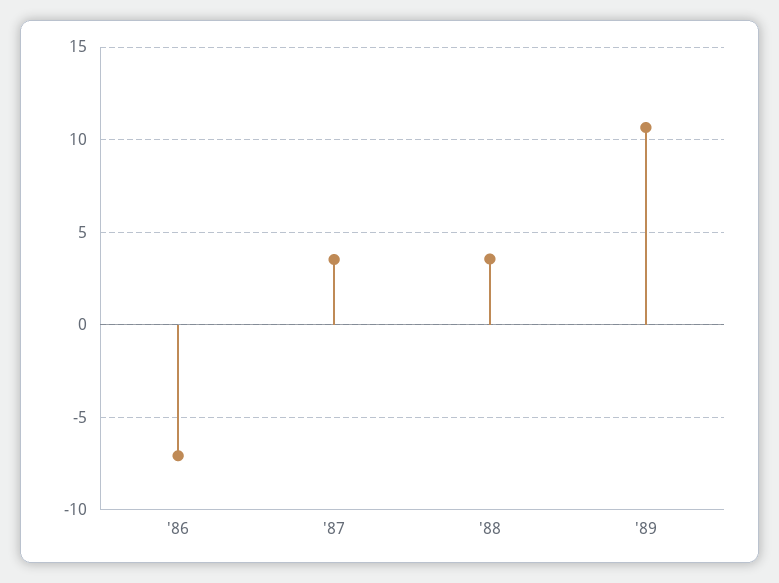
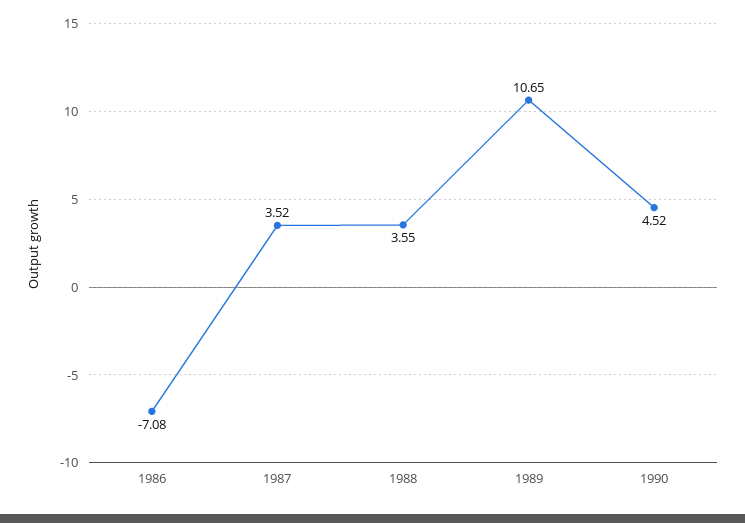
1990: none -> 4.52

